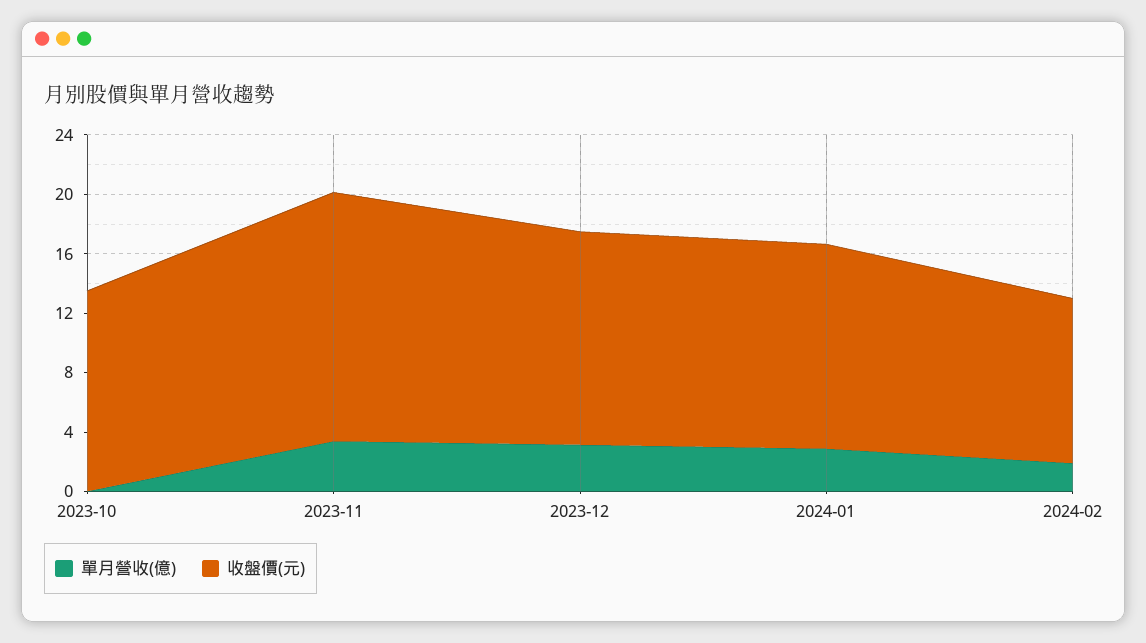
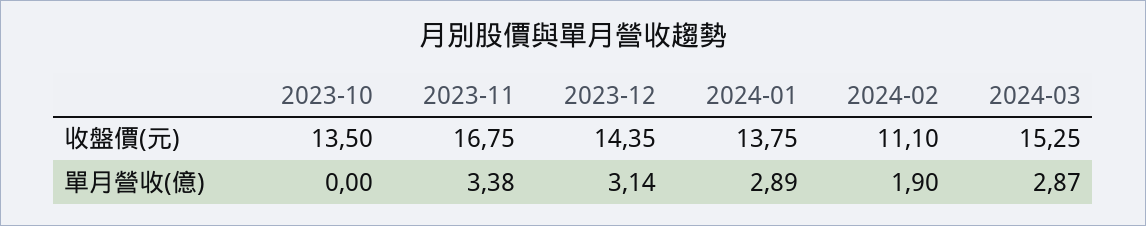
收盤價(元), 2024-03: none -> 15.25
單月營收(億), 2024-03: none -> 2.87

